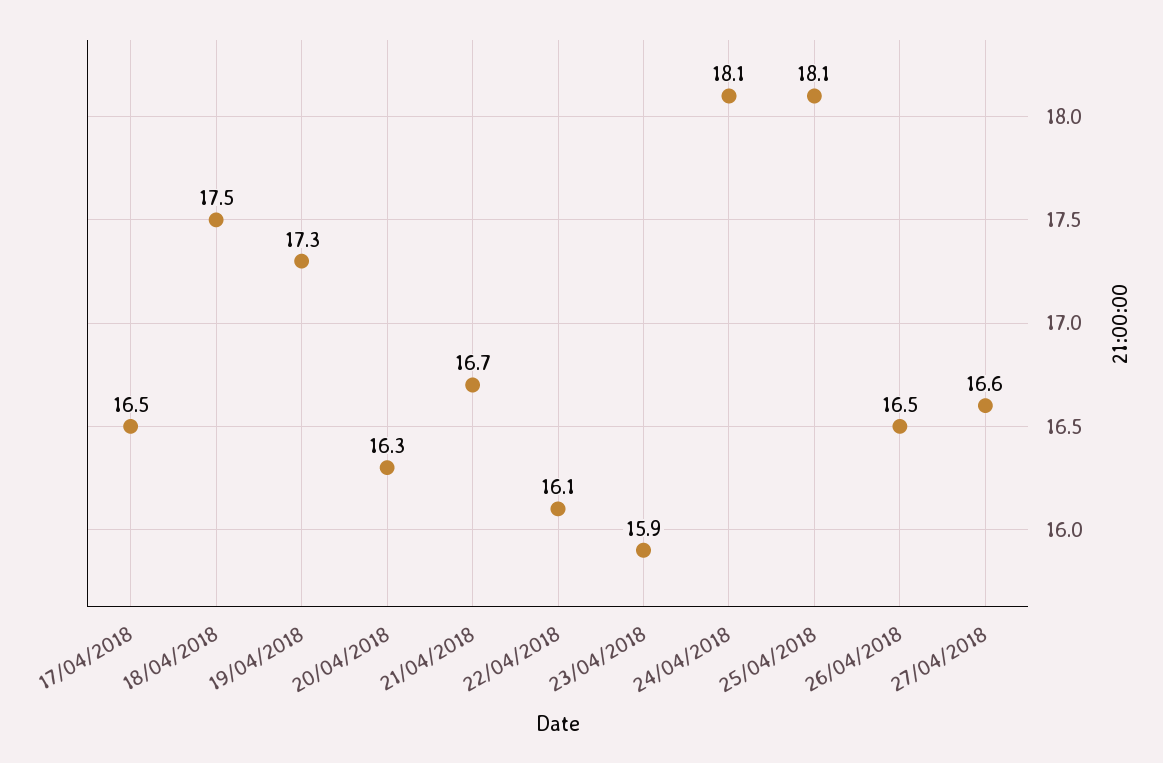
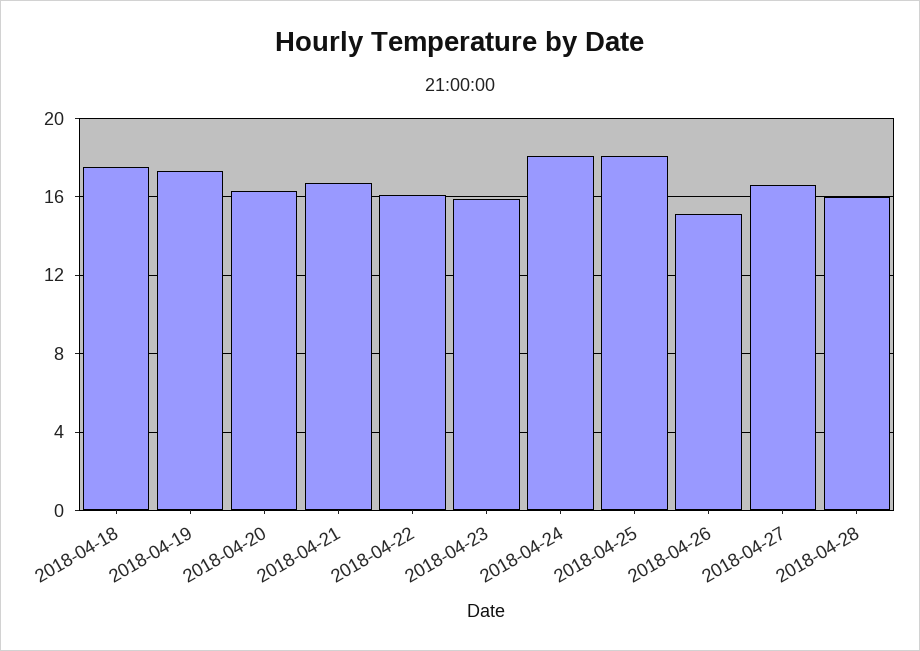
17/04/2018: 16.5 -> none
26/04/2018: 16.5 -> 15
2018-04-28: none -> 16

